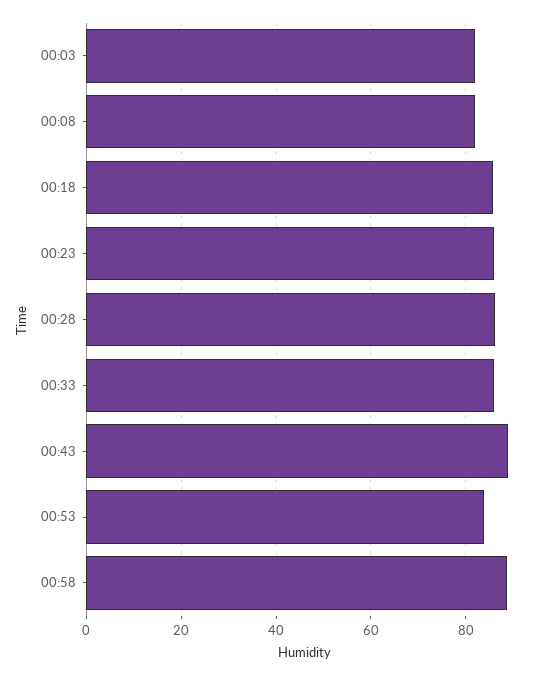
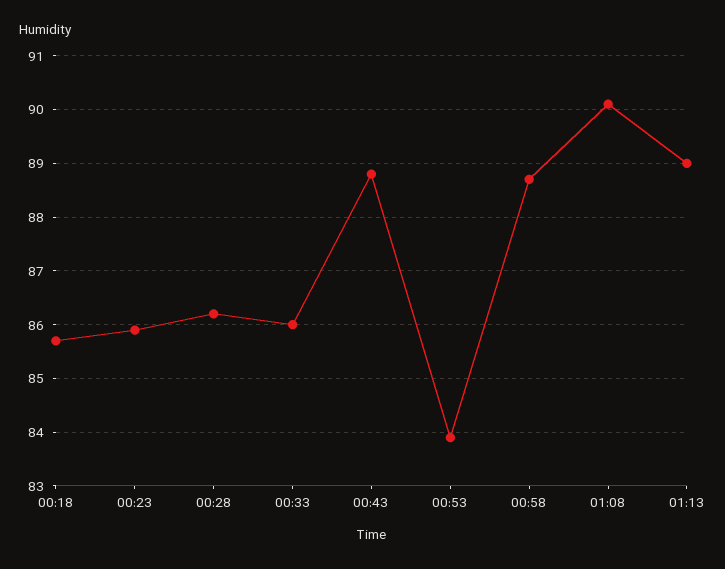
00:03: 82 -> none
00:08: 82 -> none
01:08: none -> 90
01:13: none -> 89

